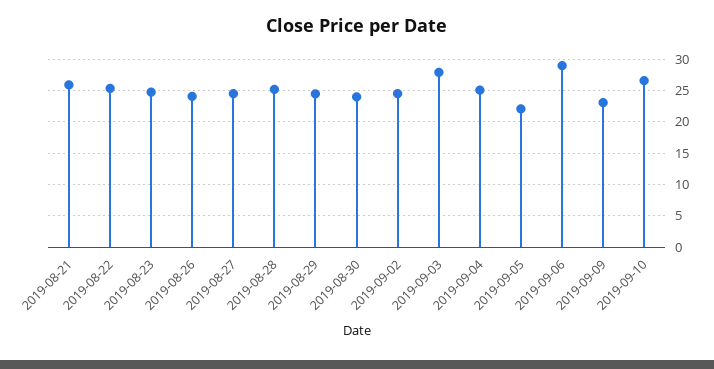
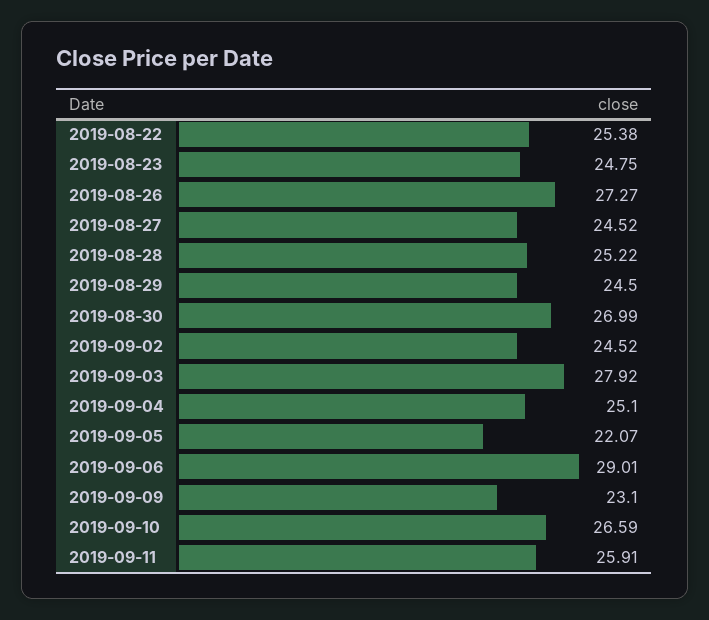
2019-08-21: 26 -> none
2019-08-26: 24 -> 27.27
2019-08-30: 24 -> 26.99
2019-09-11: none -> 25.91

